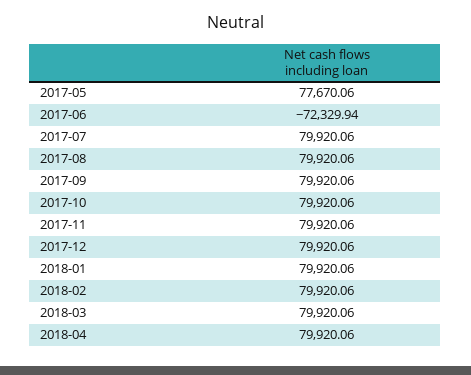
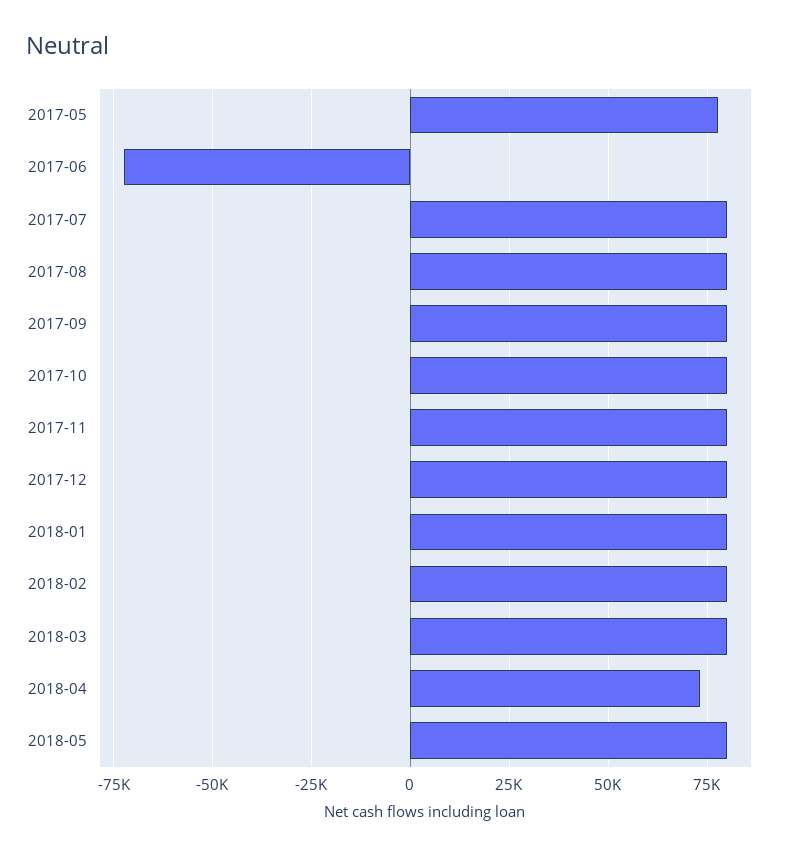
2018-04: 79920.06 -> 72500
2018-05: none -> 80000

